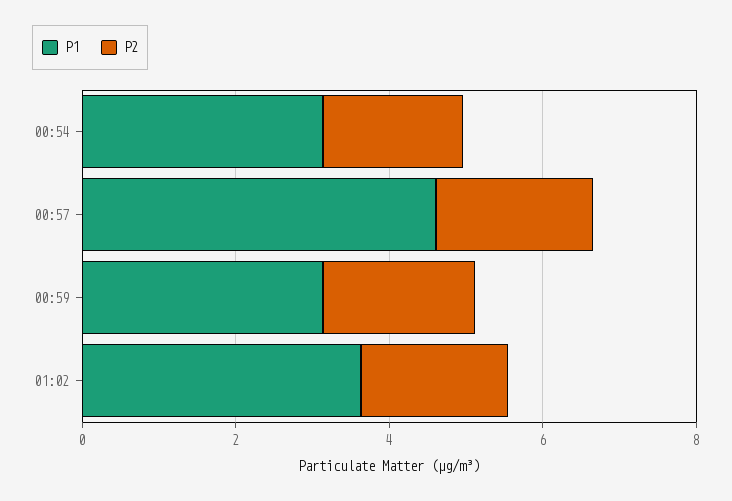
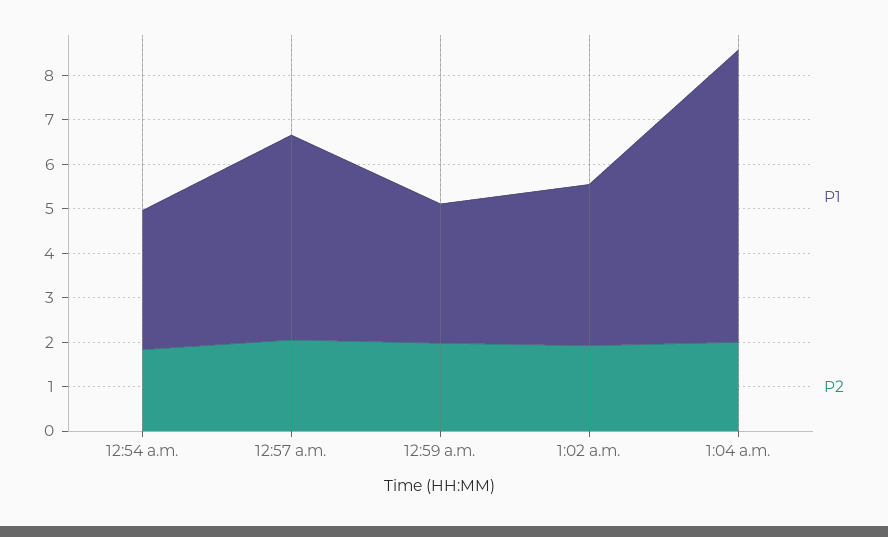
P1, 1:04 a.m.: none -> 6.6
P2, 1:04 a.m.: none -> 2

